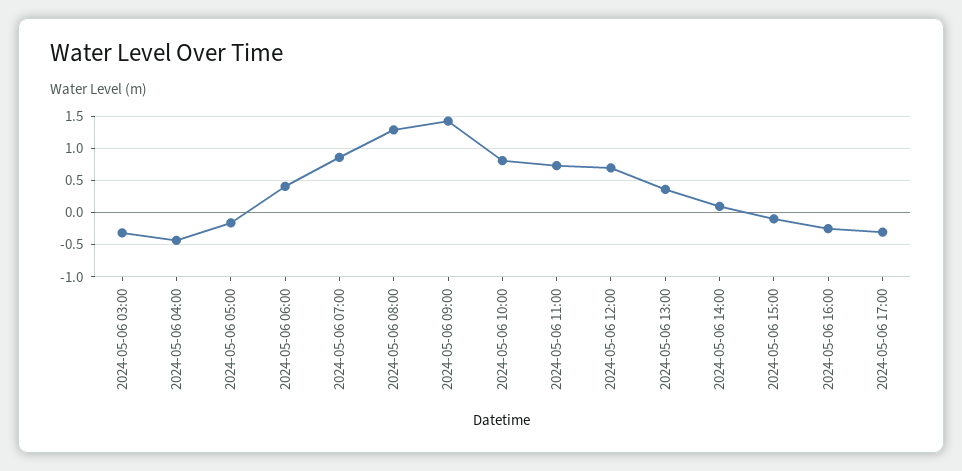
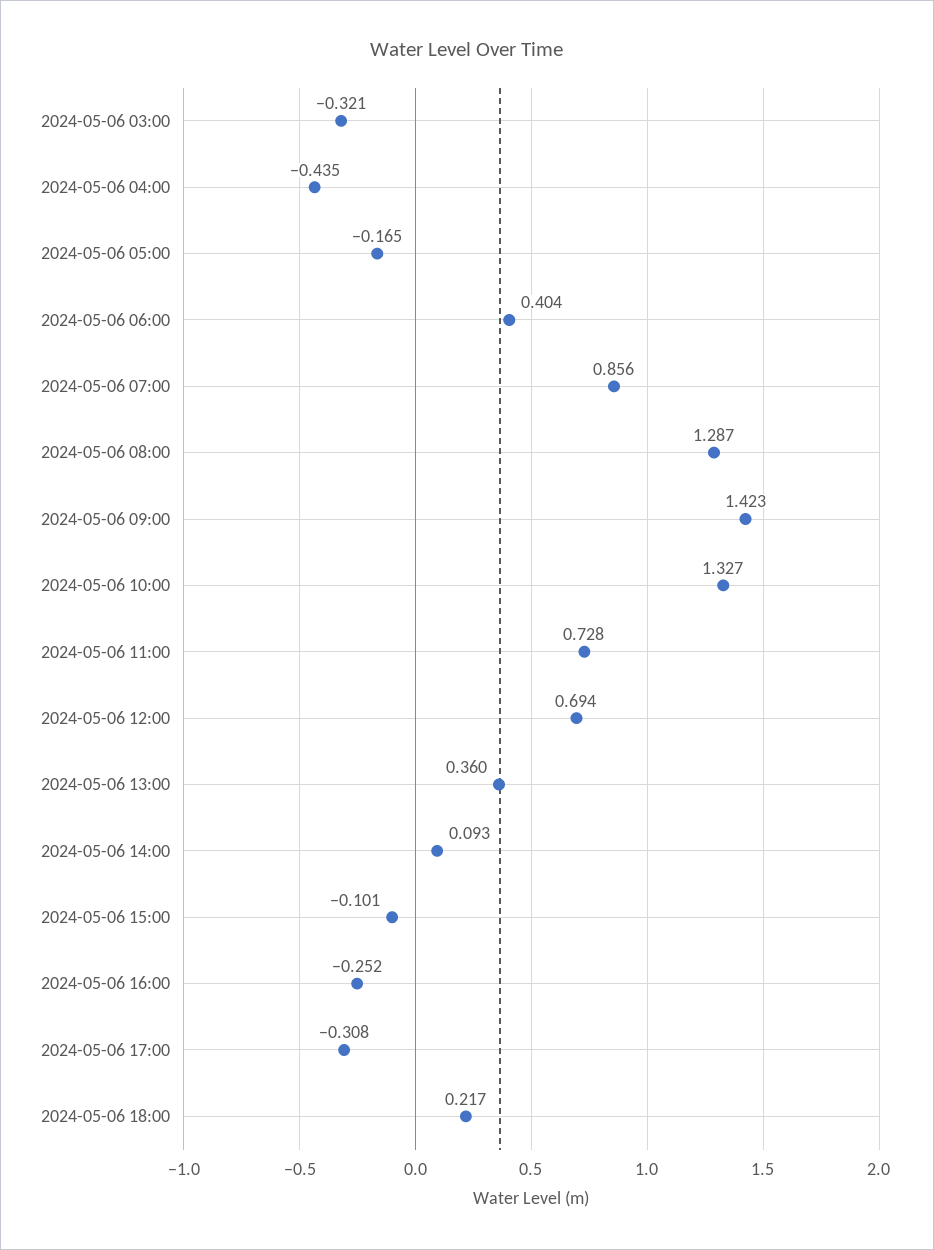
2024-05-06 10:00: 0.8 -> 1.327
2024-05-06 18:00: none -> 0.217

